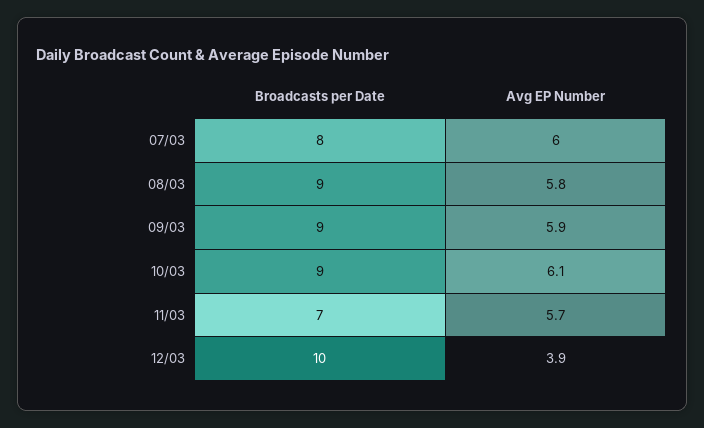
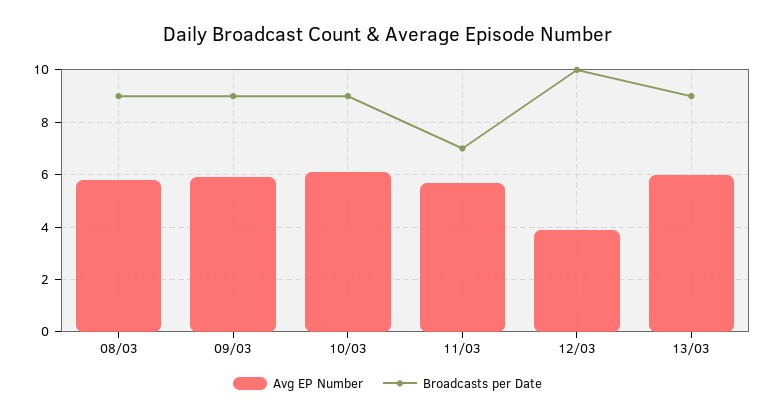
Broadcasts per Date, 07/03: 8 -> none
Avg EP Number, 07/03: 6 -> none
Avg EP Number, 13/03: none -> 6
Broadcasts per Date, 13/03: none -> 9

